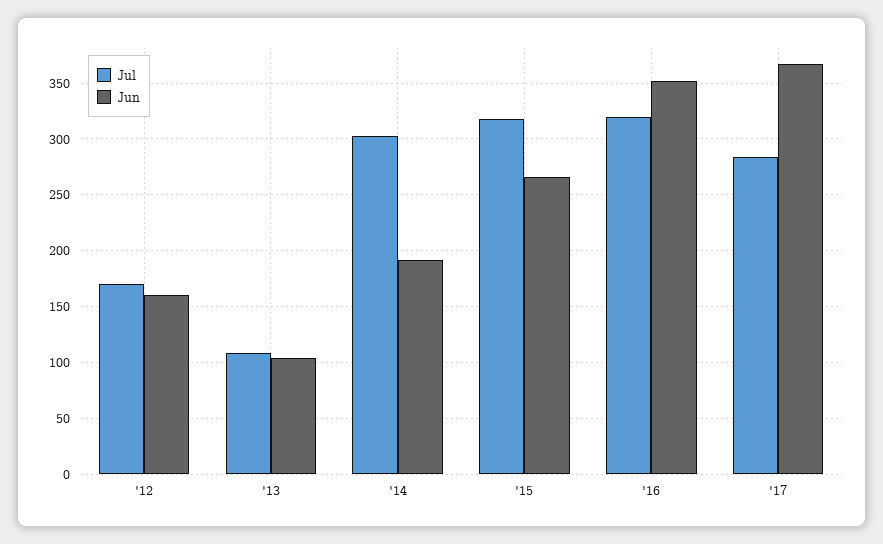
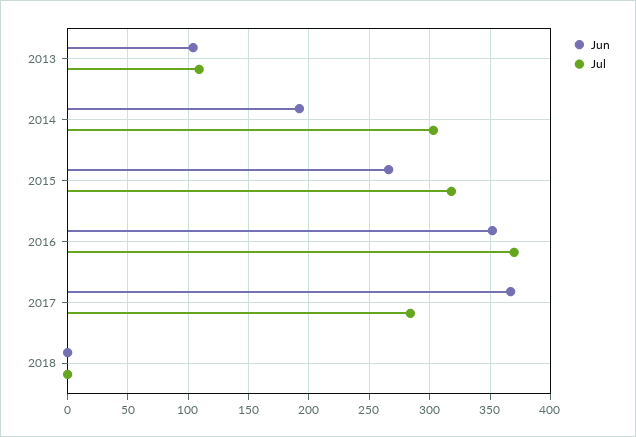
Jul, '12: 170 -> none
Jun, '12: 160 -> none
Jul, '16: 320 -> 370
Jun, 2018: none -> 0
Jul, 2018: none -> 0

